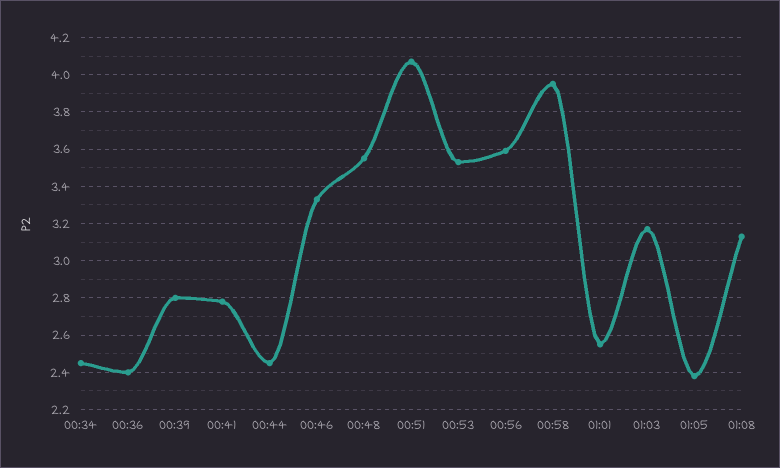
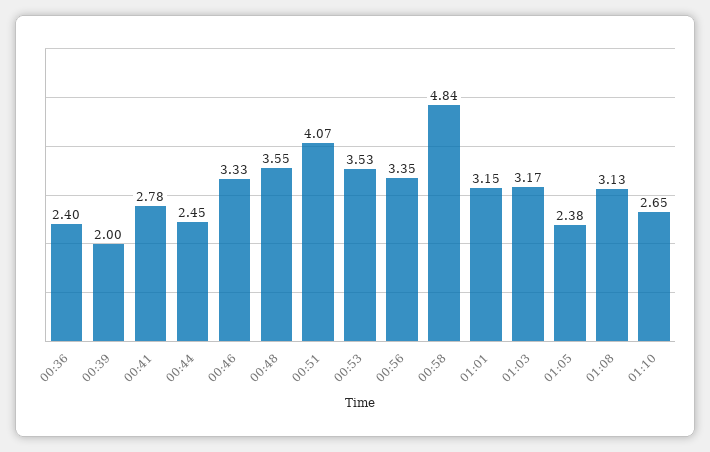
00:34: 2.45 -> none
00:39: 2.8 -> 2
00:56: 3.6 -> 3.35
00:58: 3.95 -> 4.84
01:01: 2.55 -> 3.15
01:10: none -> 2.65

